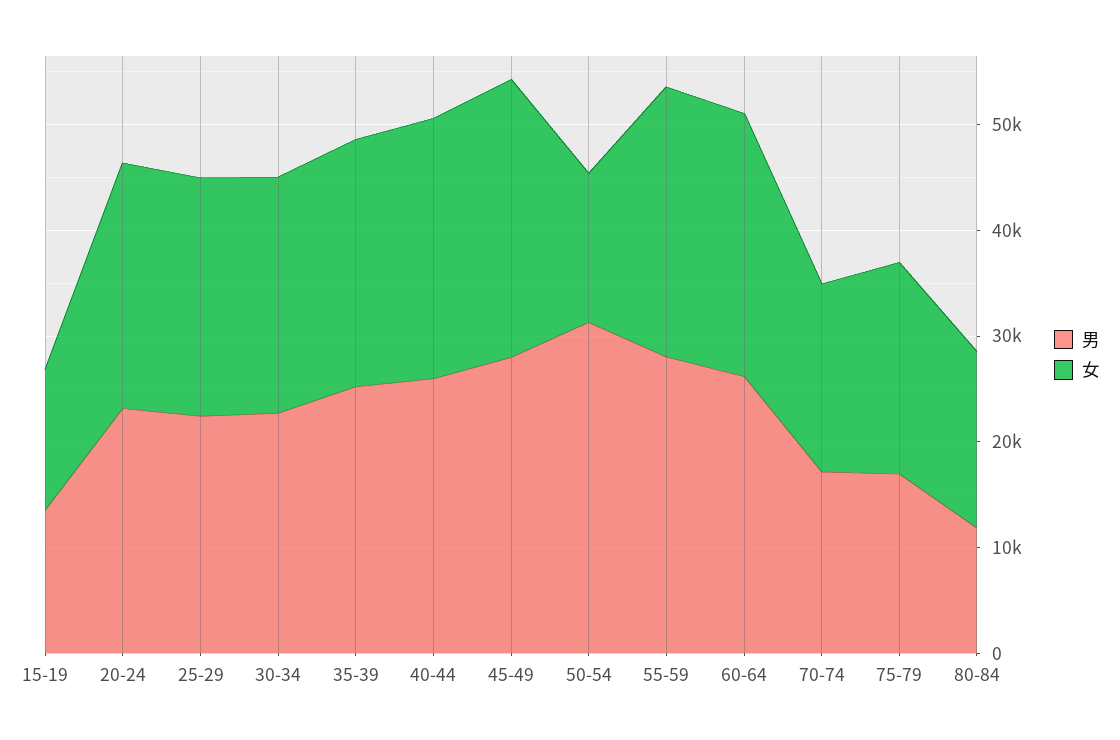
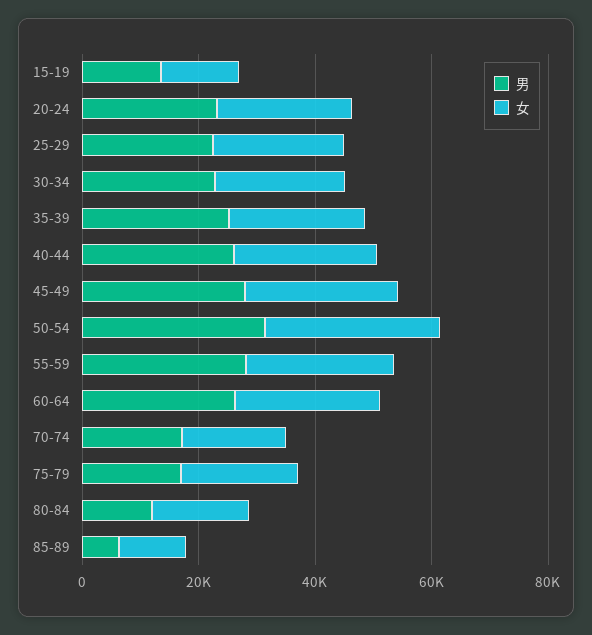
女, 50-54: 14000 -> 30000
男, 85-89: none -> 5000
女, 85-89: none -> 10000

